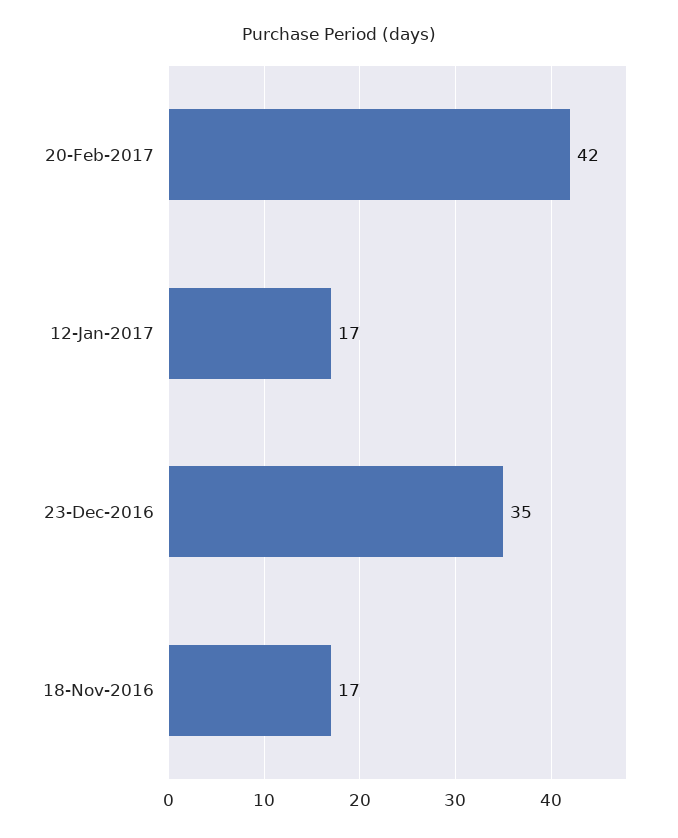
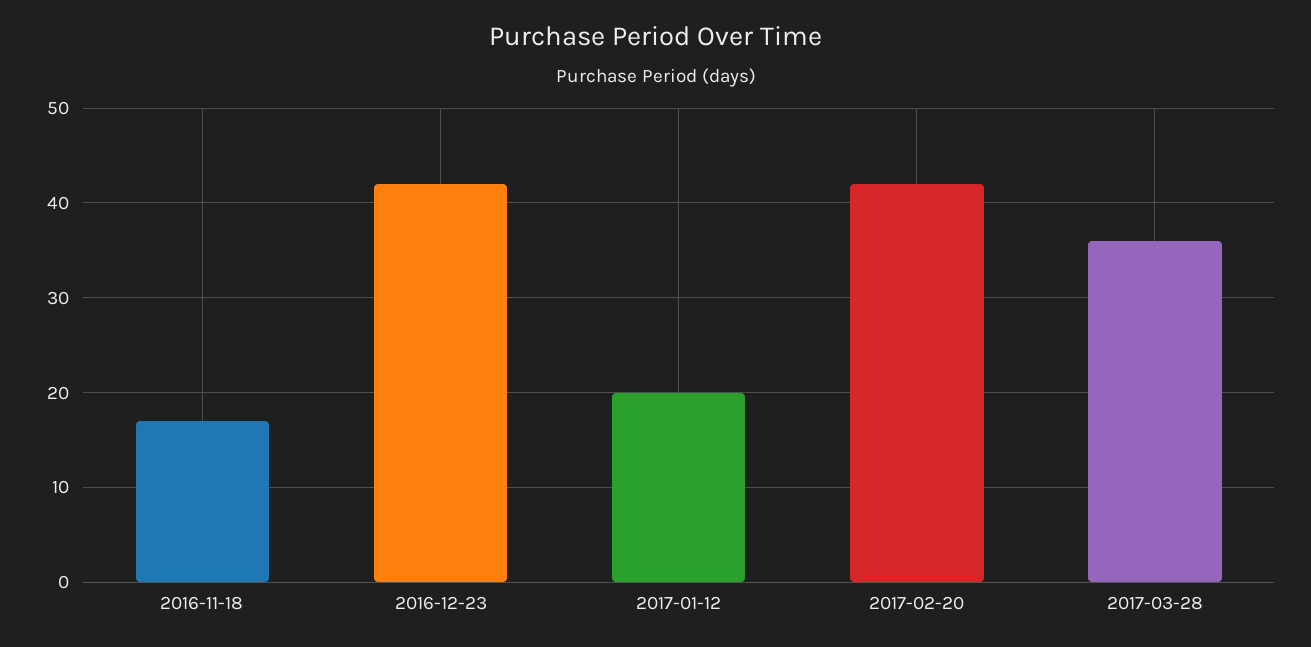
12-Jan-2017: 17 -> 20
23-Dec-2016: 35 -> 42
2017-03-28: none -> 36

